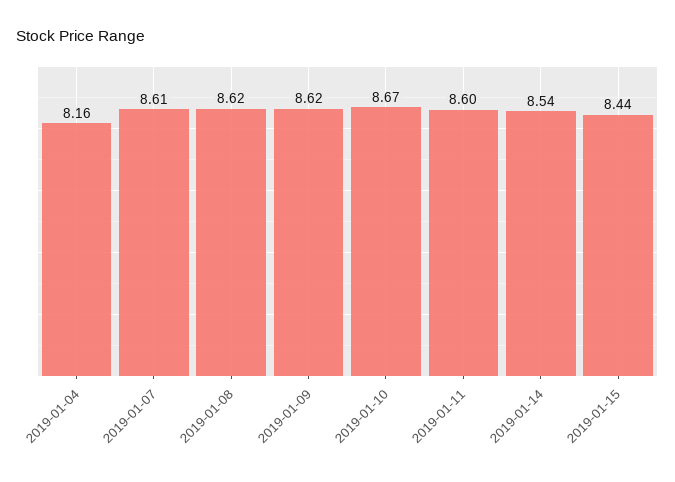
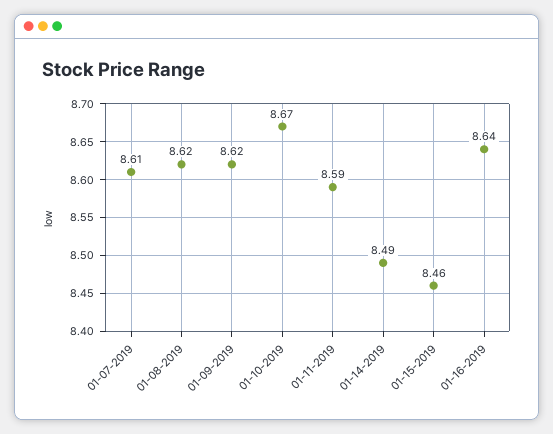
2019-01-04: 8.16 -> none
2019-01-11: 8.6 -> 8.59
2019-01-14: 8.54 -> 8.49
2019-01-15: 8.44 -> 8.46
01-16-2019: none -> 8.64

